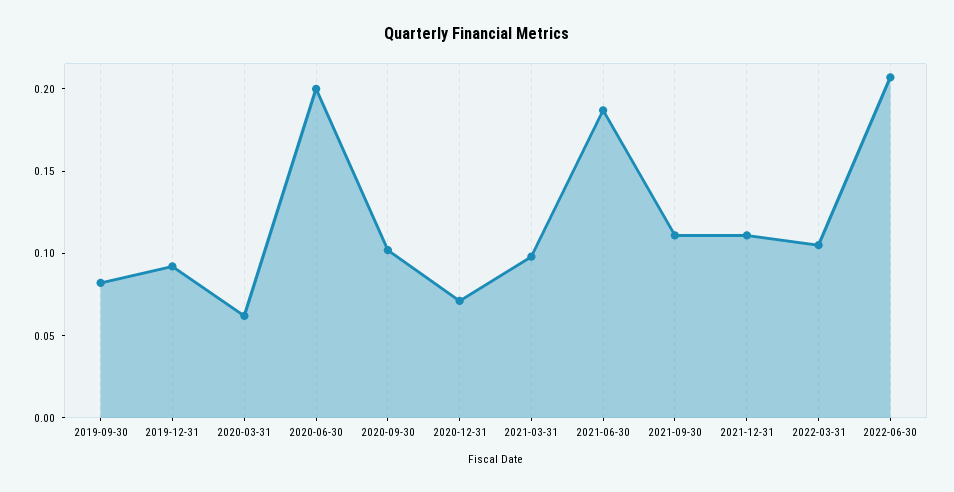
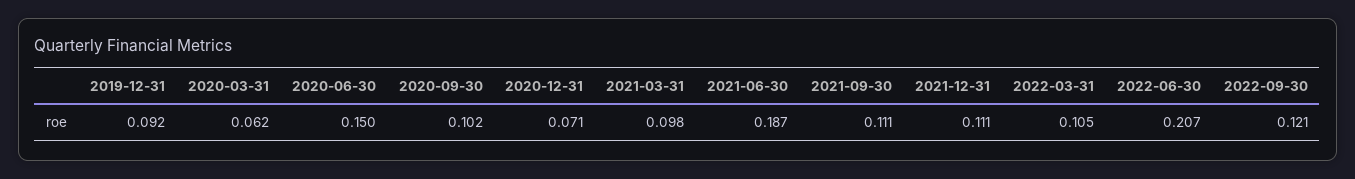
2019-09-30: 0.08 -> none
2020-06-30: 0.2 -> 0.15
2022-09-30: none -> 0.121

